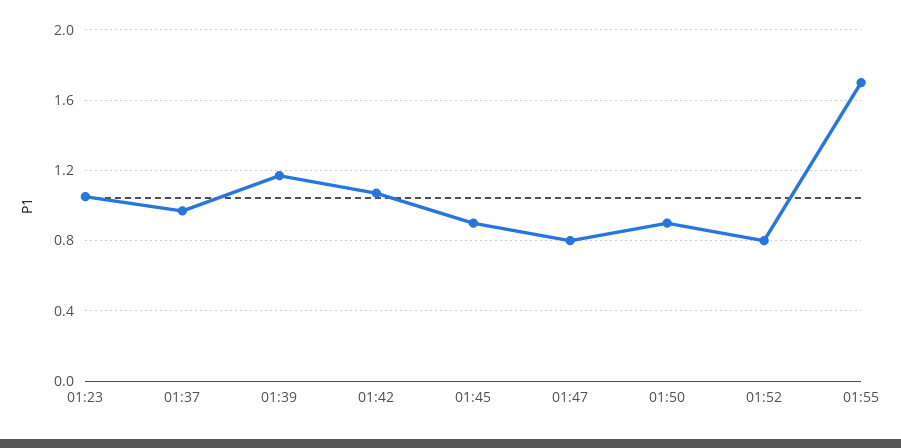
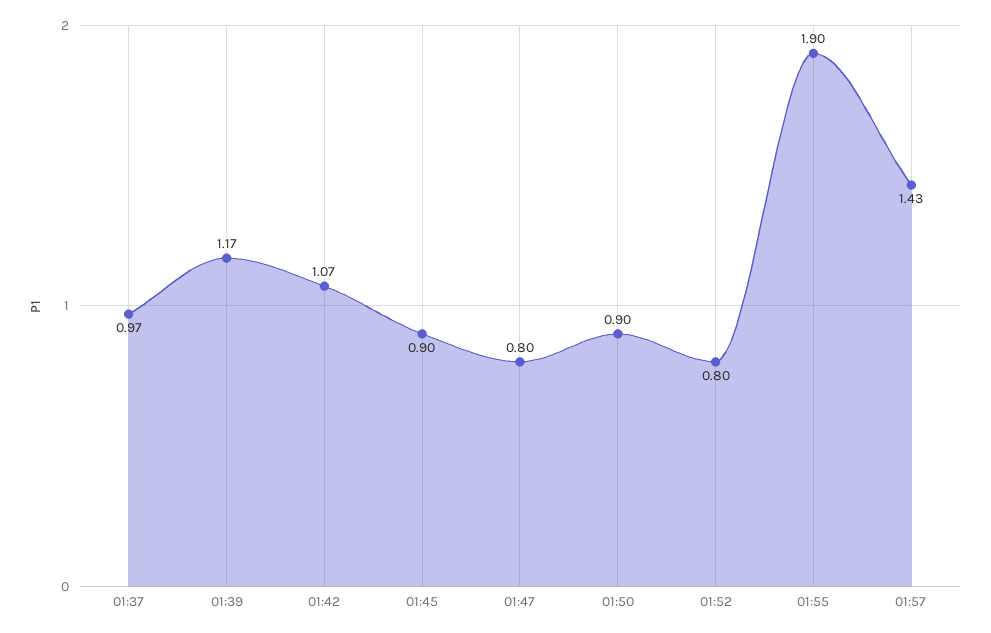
01:23: 1.05 -> none
01:55: 1.7 -> 1.9
01:57: none -> 1.43

